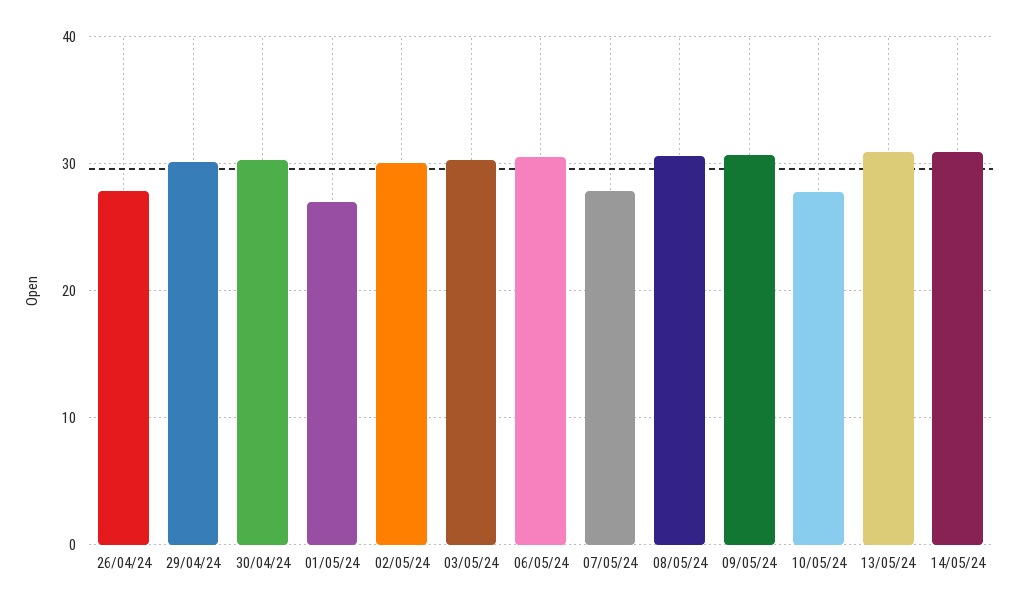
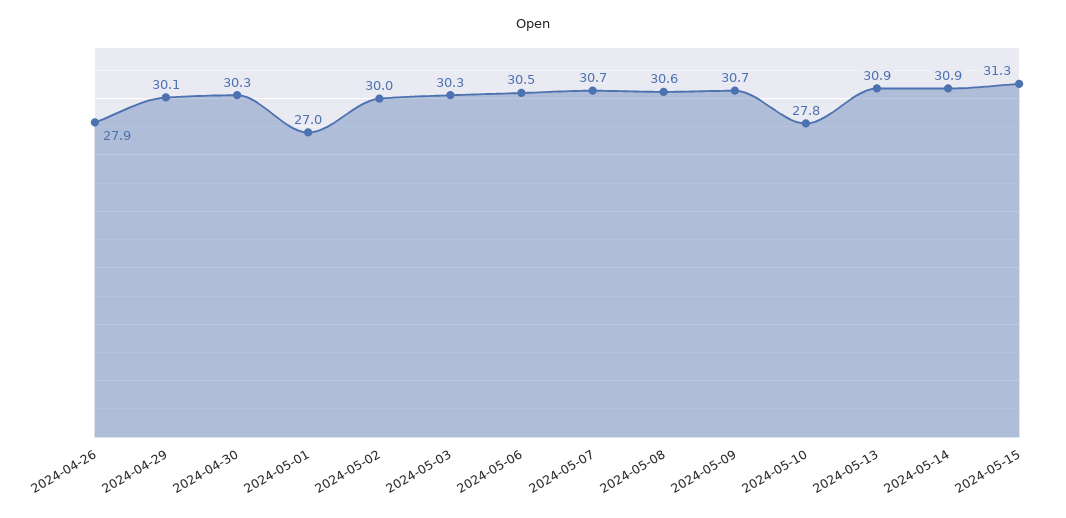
07/05/24: 28 -> 30.7
2024-05-15: none -> 31.3

